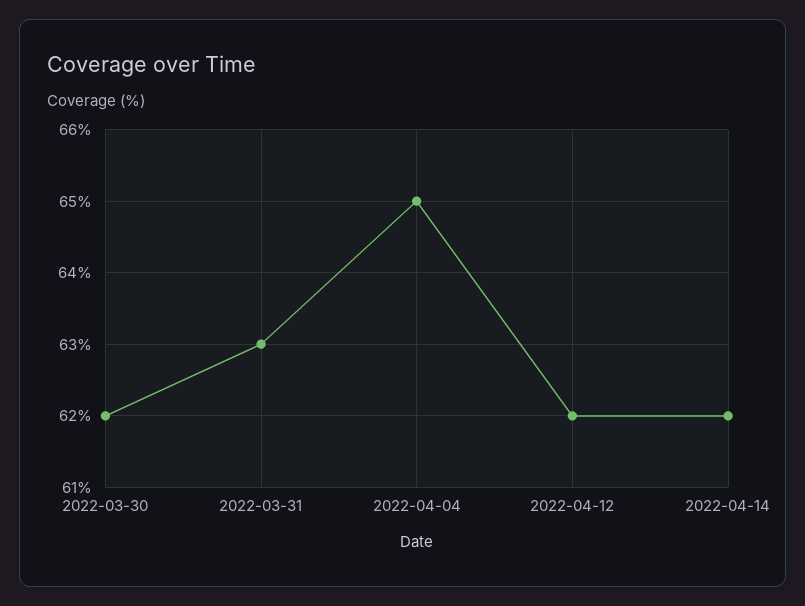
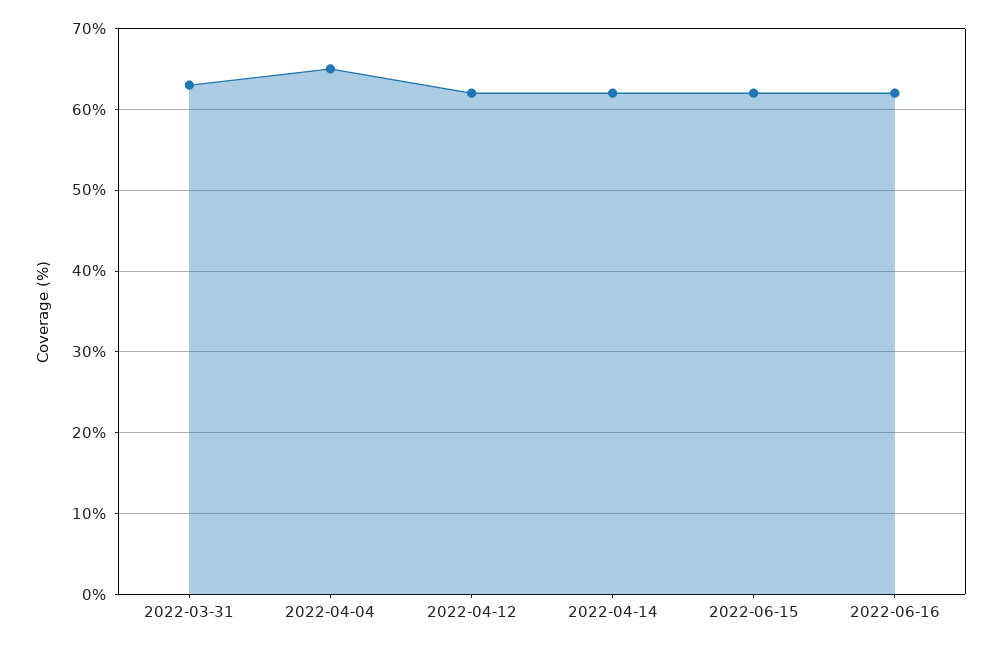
2022-03-30: 62 -> none
2022-06-15: none -> 62
2022-06-16: none -> 62

